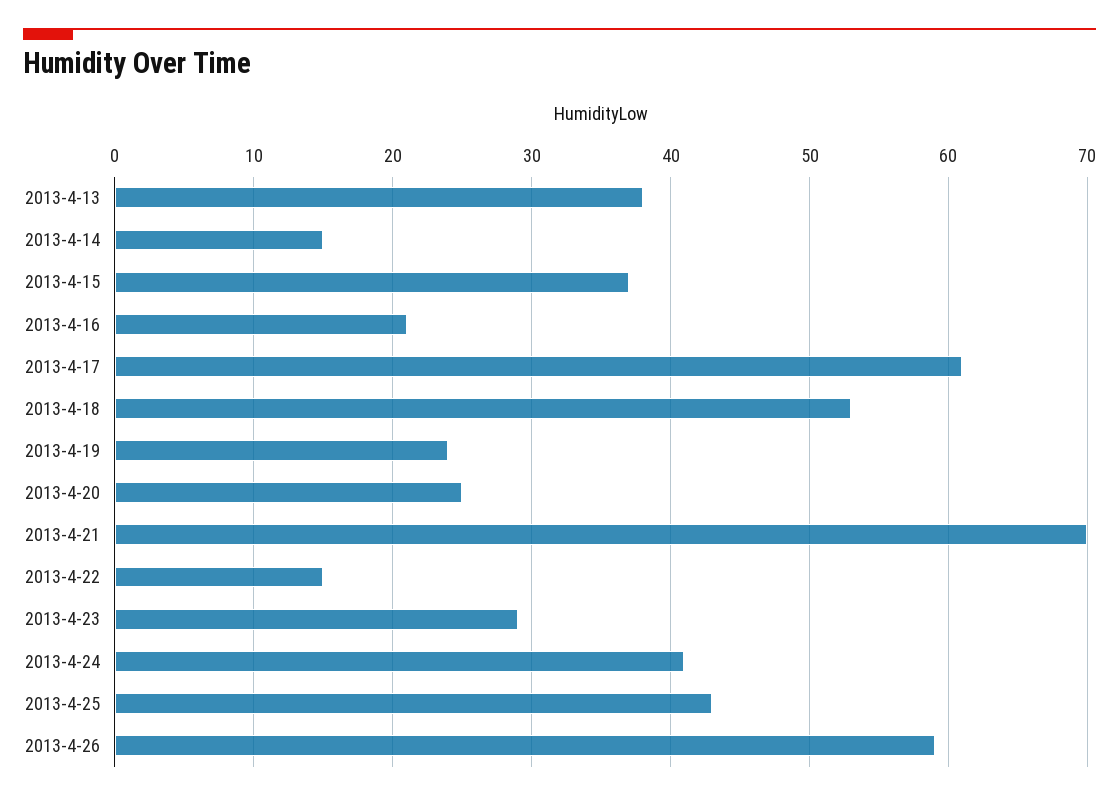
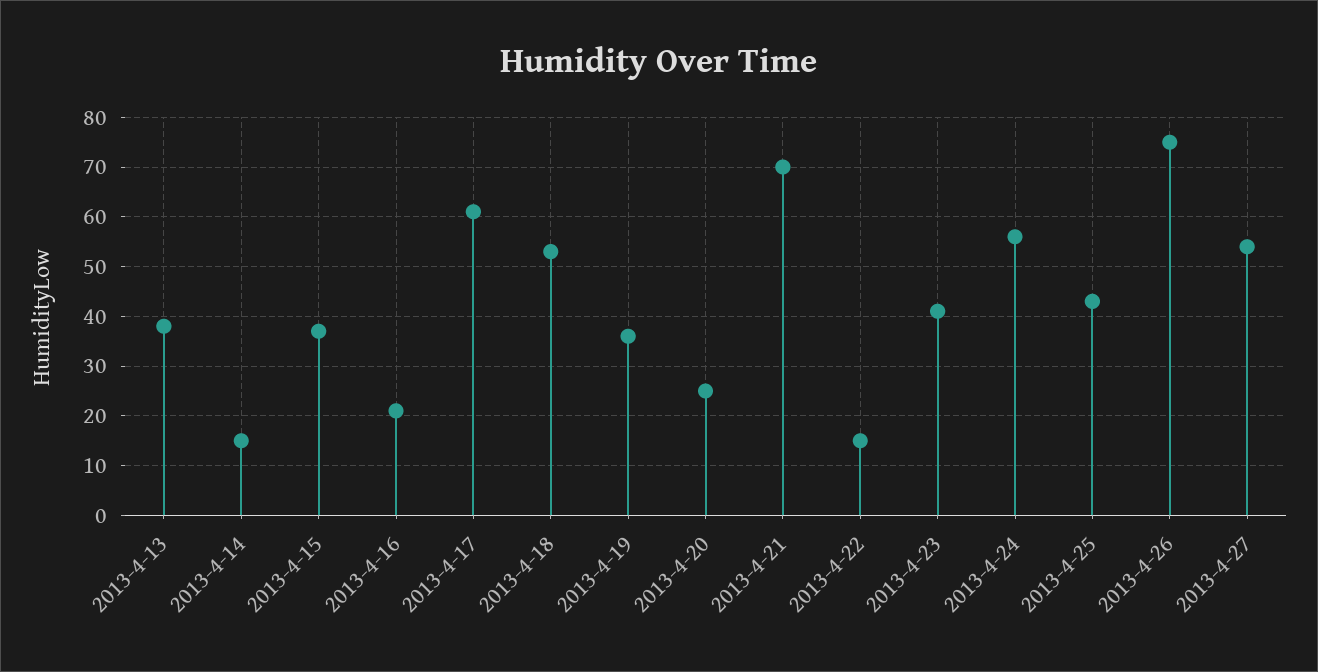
2013-4-19: 24 -> 35
2013-4-23: 29 -> 40
2013-4-24: 41 -> 55
2013-4-26: 59 -> 75
2013-4-27: none -> 55

